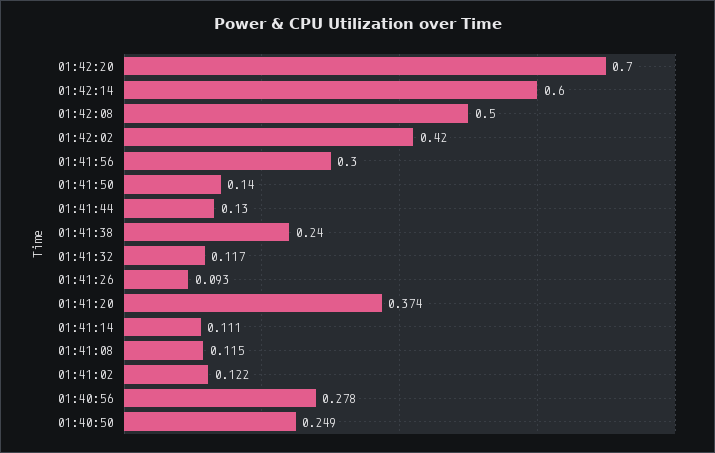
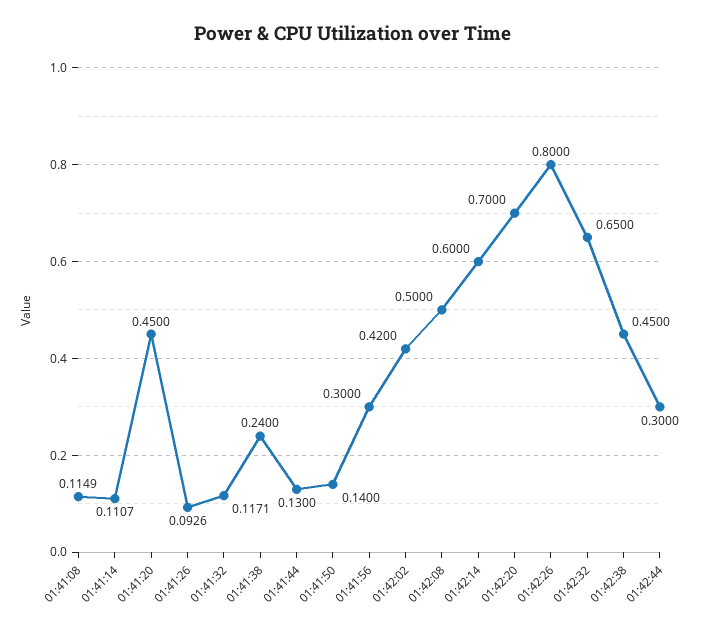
01:41:20: 0.374 -> 0.45
01:41:02: 0.122 -> none
01:40:56: 0.278 -> none
01:40:50: 0.249 -> none
01:42:26: none -> 0.8
01:42:32: none -> 0.65
01:42:38: none -> 0.45
01:42:44: none -> 0.3

